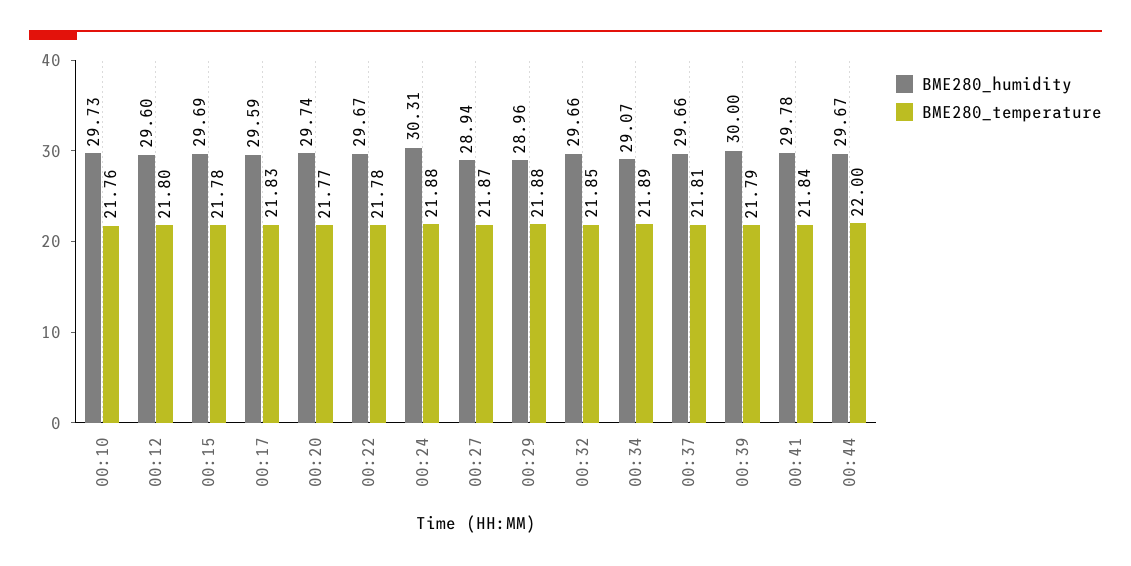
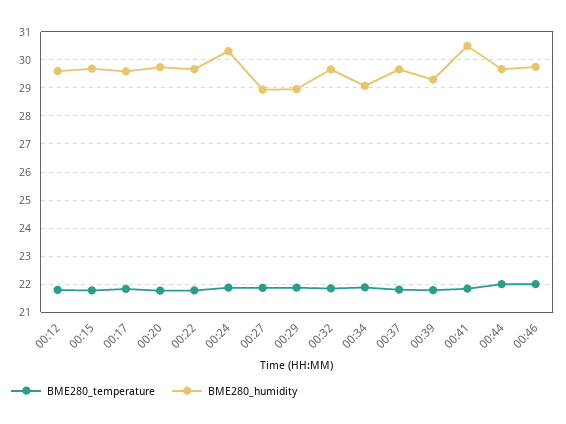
BME280_humidity, 00:10: 29.73 -> none
BME280_temperature, 00:10: 21.76 -> none
BME280_humidity, 00:39: 30 -> 29.25
BME280_humidity, 00:41: 29.78 -> 30.5
BME280_temperature, 00:46: none -> 22
BME280_humidity, 00:46: none -> 29.75

